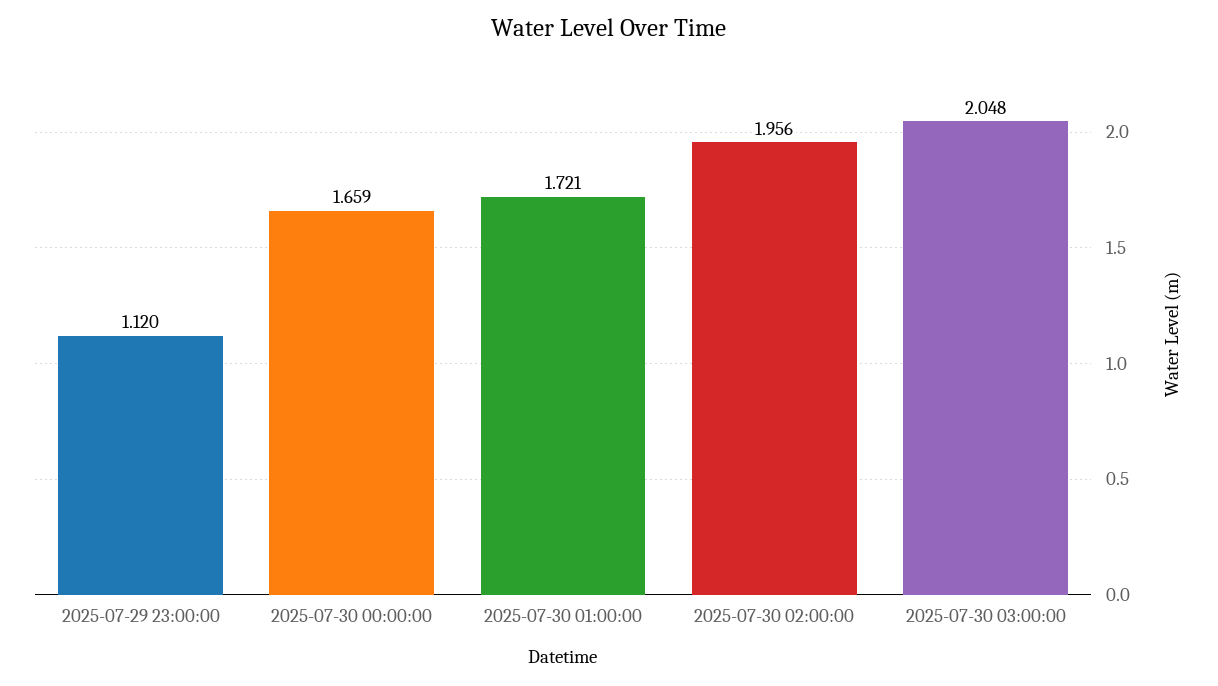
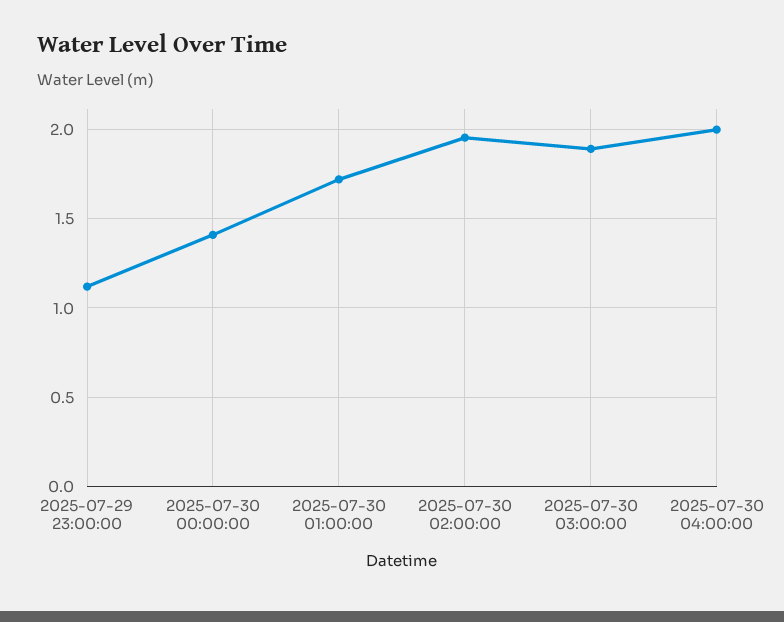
2025-07-30 00:00:00: 1.659 -> 1.4
2025-07-30 03:00:00: 2.048 -> 1.9
2025-07-30 04:00:00: none -> 2

